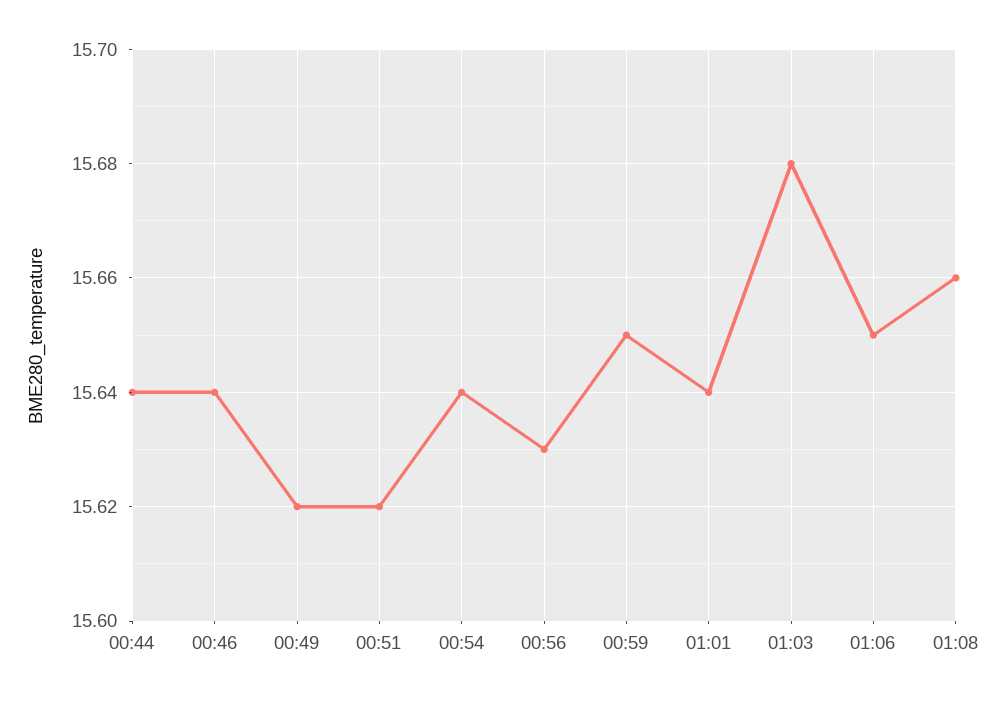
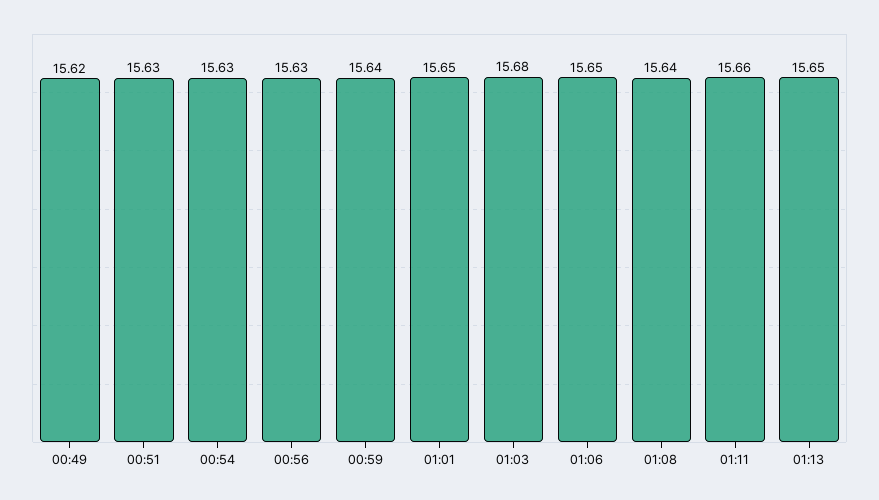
00:44: 15.64 -> none
00:46: 15.64 -> none
00:51: 15.62 -> 15.63
00:54: 15.64 -> 15.63
00:59: 15.65 -> 15.64
01:01: 15.64 -> 15.65
01:08: 15.66 -> 15.64
01:11: none -> 15.66
01:13: none -> 15.65

